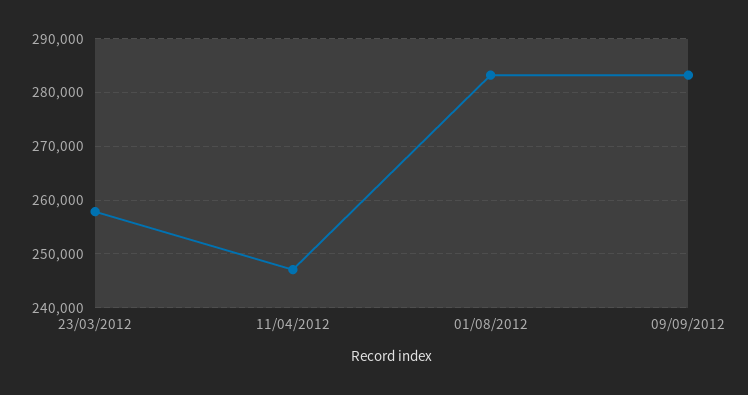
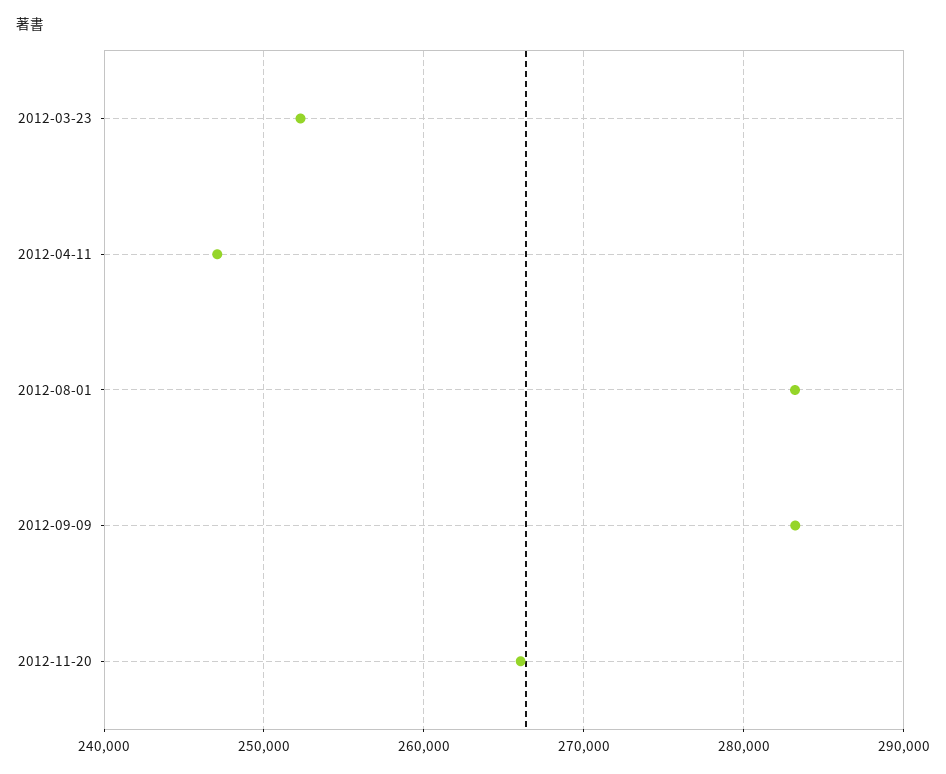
23/03/2012: 258000 -> 252000
2012-11-20: none -> 266000

